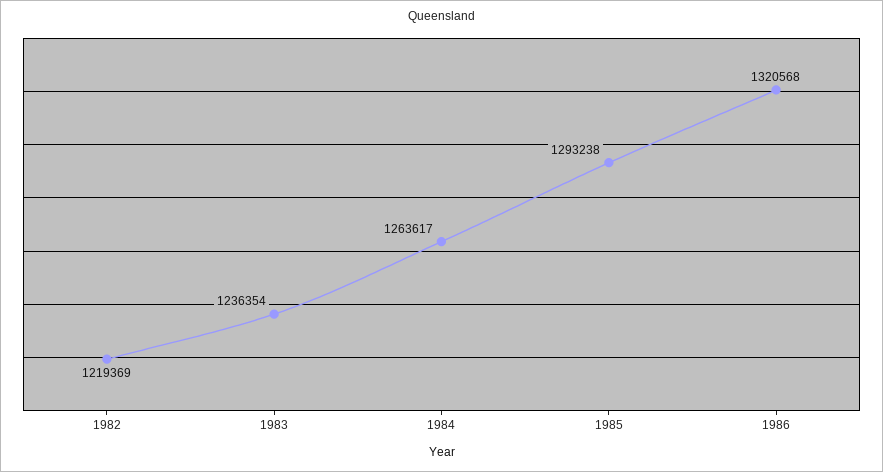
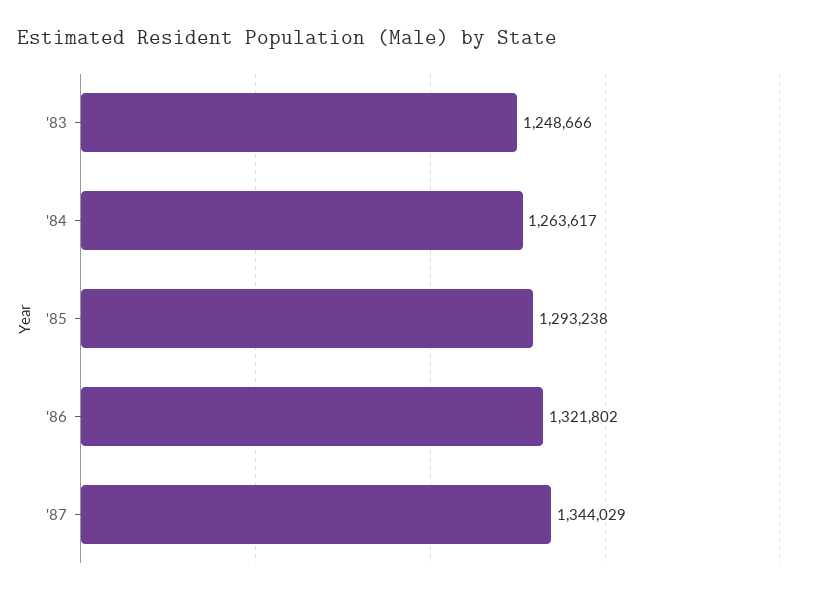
1982: 1219369 -> none
1983: 1236354 -> 1248666
1986: 1320568 -> 1321802
'87: none -> 1344029

